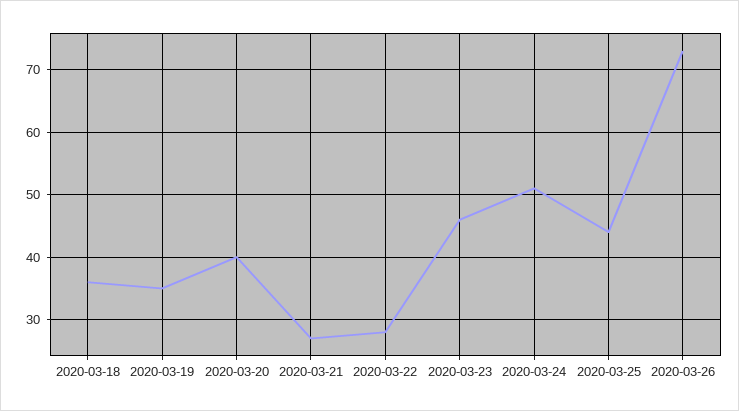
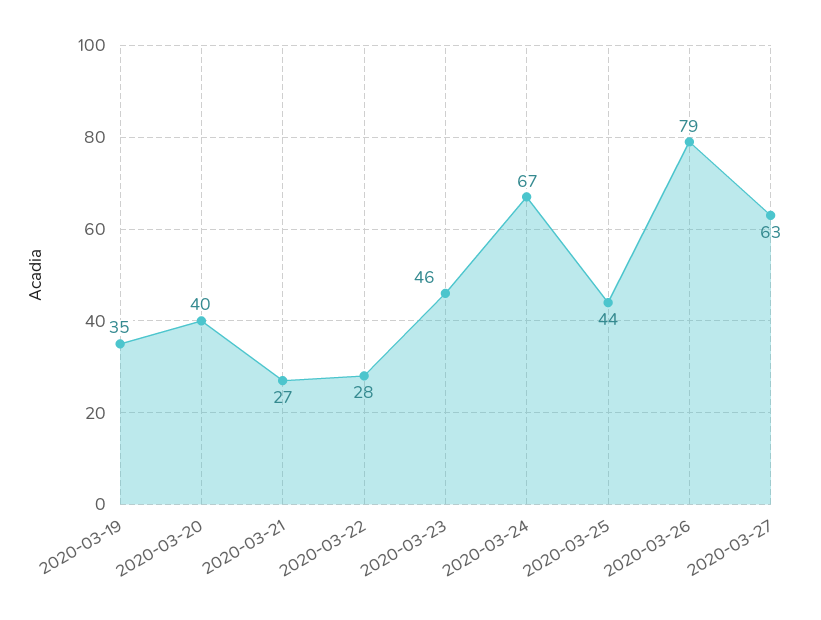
2020-03-18: 36 -> none
2020-03-24: 51 -> 67
2020-03-26: 73 -> 79
2020-03-27: none -> 63

